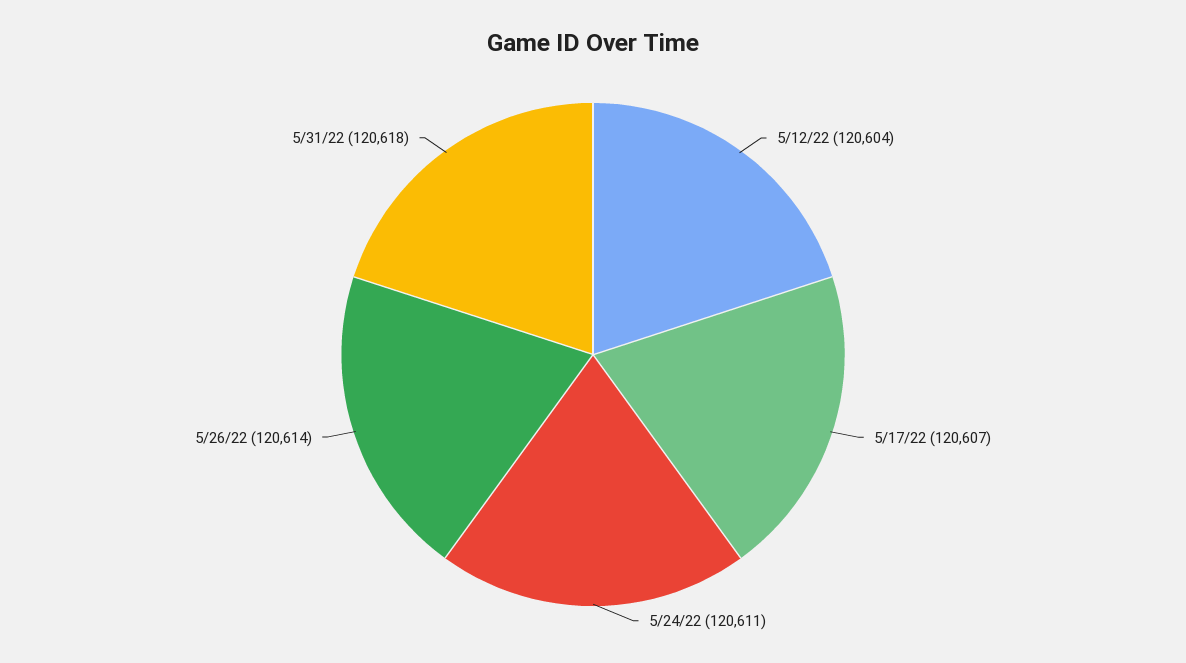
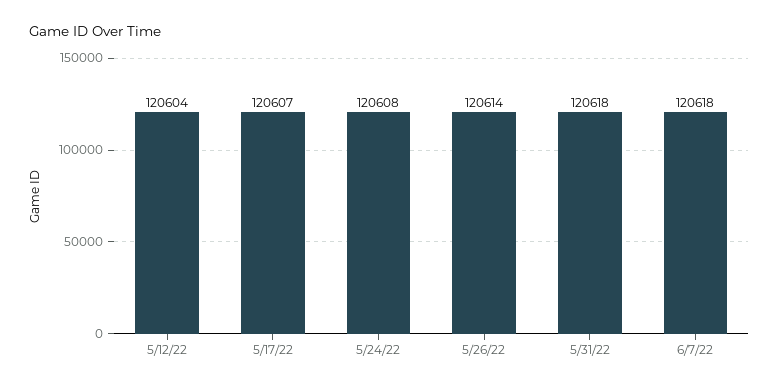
5/24/22: 120611 -> 120608
6/7/22: none -> 120618

